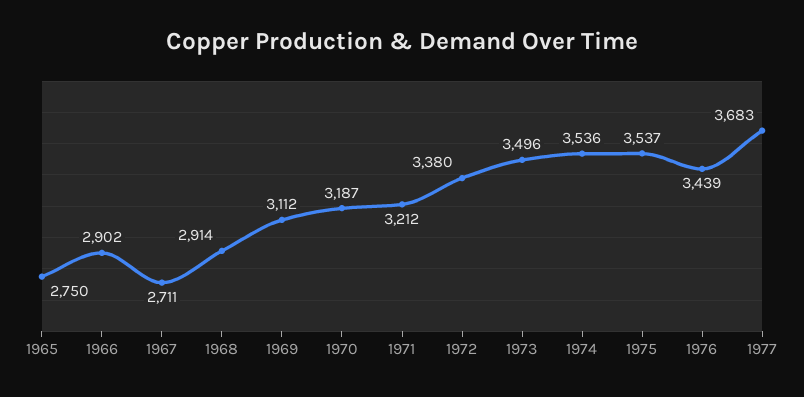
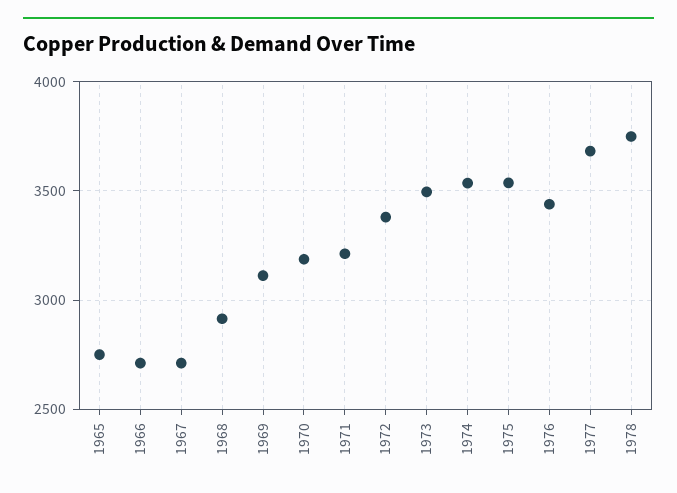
1966: 2902 -> 2700
1978: none -> 3750

